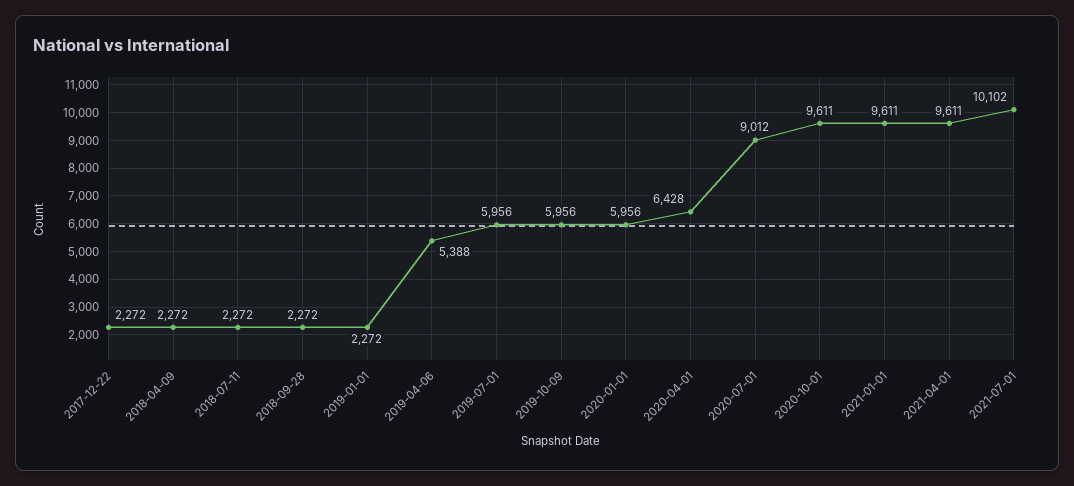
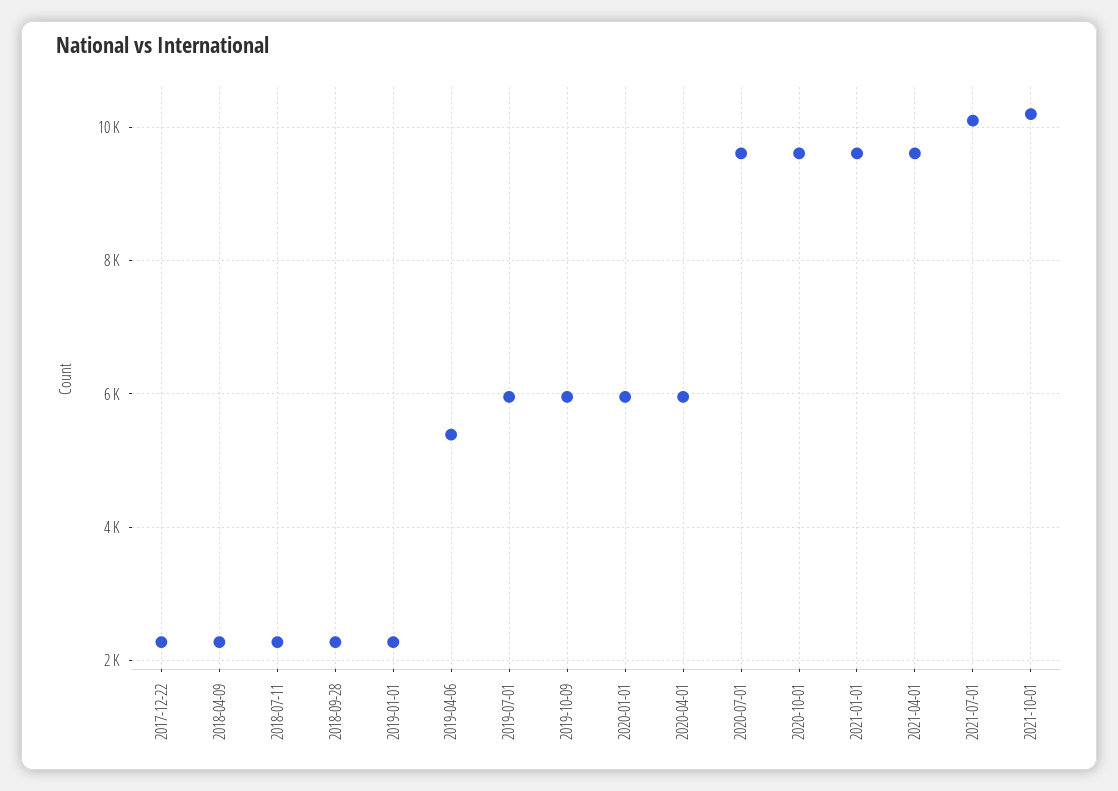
2020-04-01: 6428 -> 6000
2020-07-01: 9012 -> 9600
2021-10-01: none -> 10200

